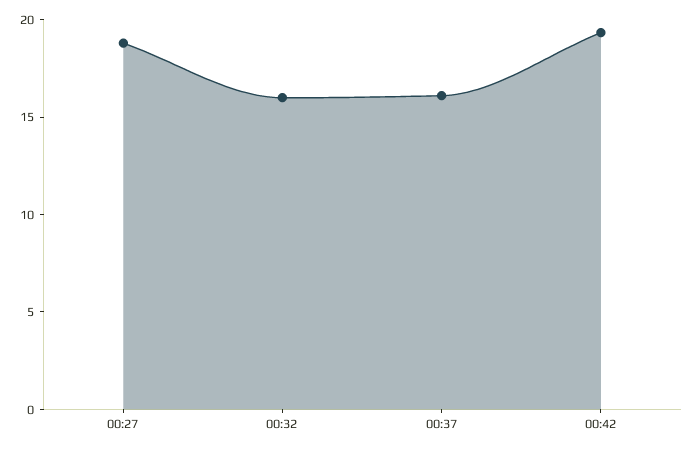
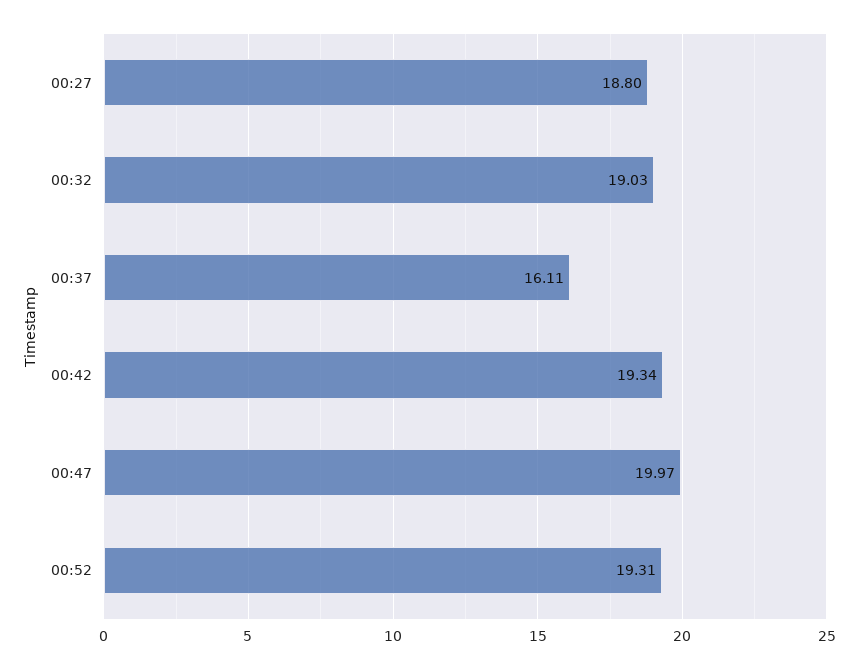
00:32: 16 -> 19.03
00:47: none -> 19.97
00:52: none -> 19.31

